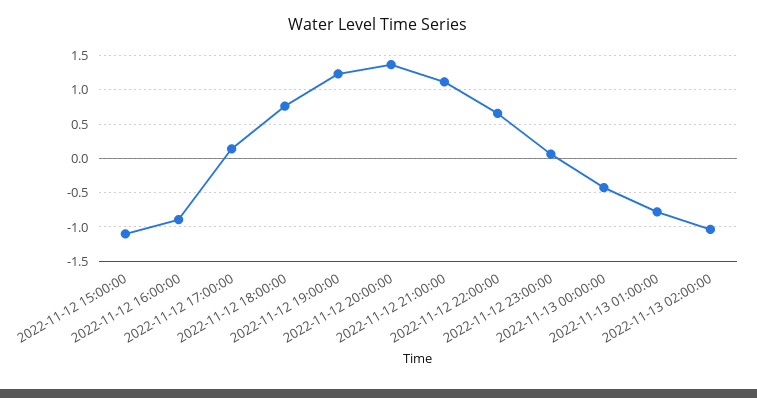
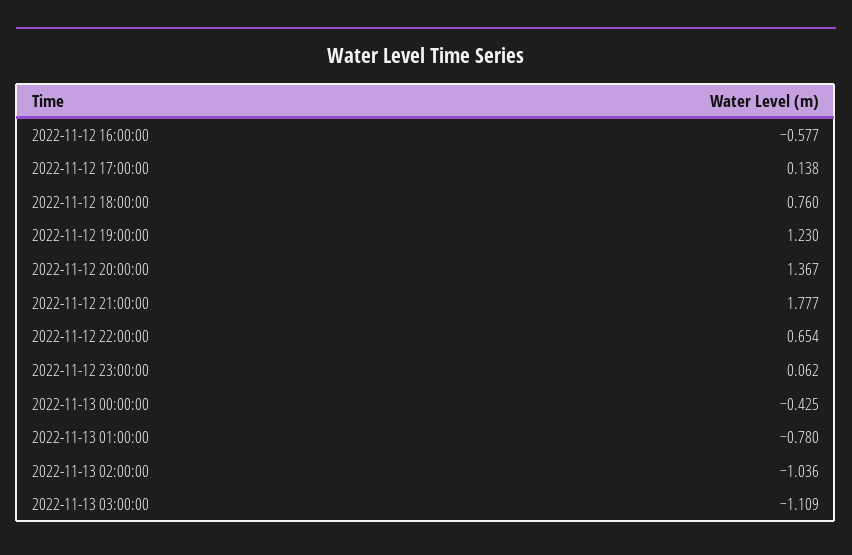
2022-11-12 15:00:00: -1.1 -> none
2022-11-12 16:00:00: -0.9 -> -0.577
2022-11-12 21:00:00: 1.1 -> 1.777
2022-11-13 03:00:00: none -> -1.109

